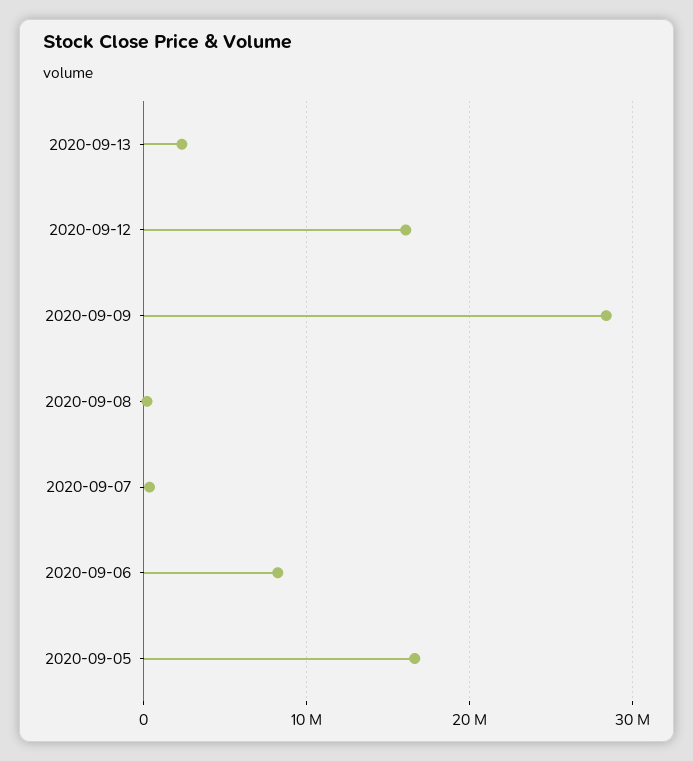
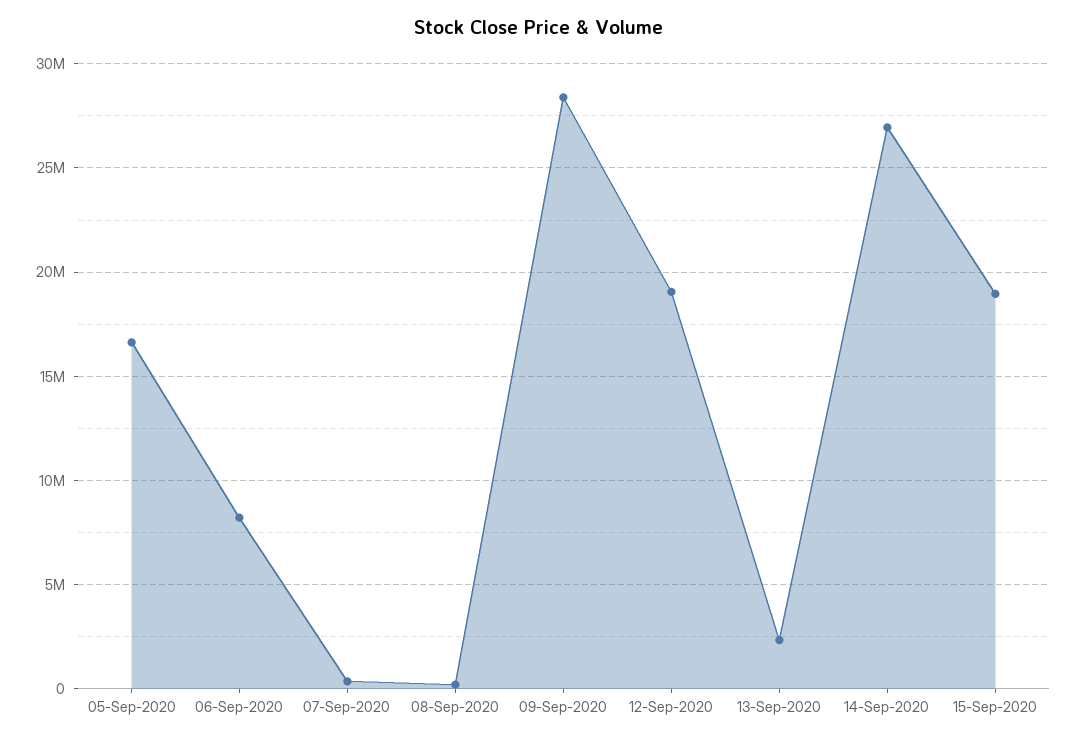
2020-09-12: 16000000 -> 19000000
14-Sep-2020: none -> 27000000
15-Sep-2020: none -> 19000000

